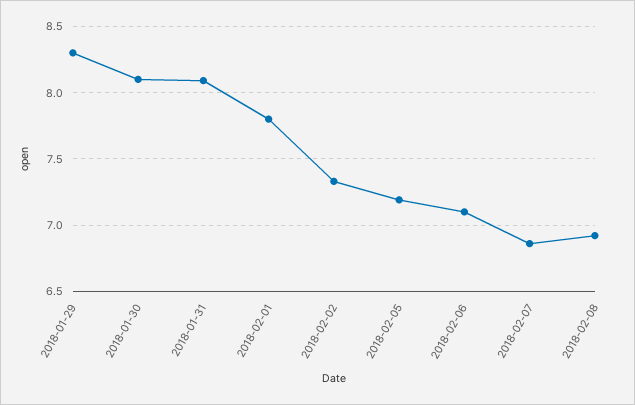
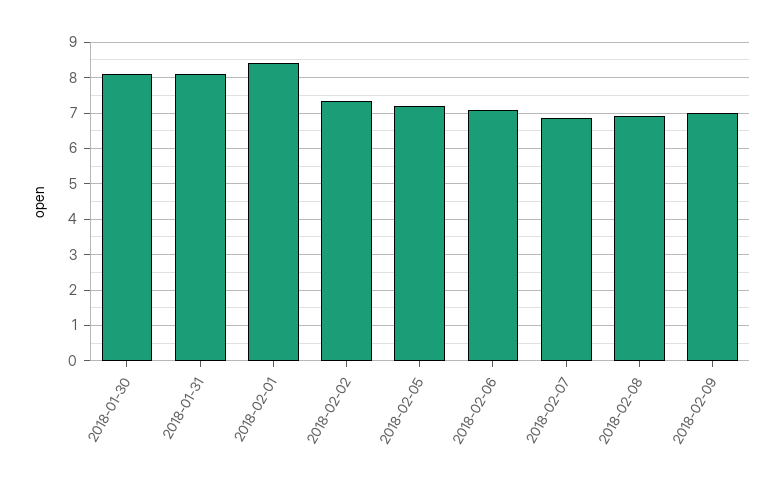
2018-01-29: 8.3 -> none
2018-02-01: 7.8 -> 8.4
2018-02-09: none -> 7

